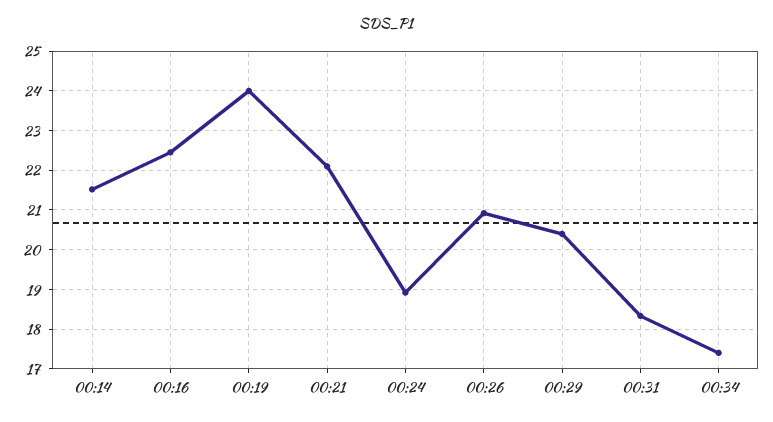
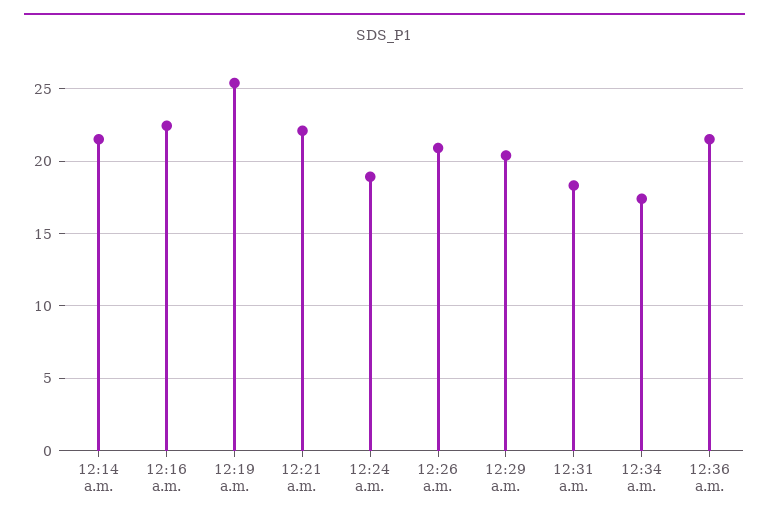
00:19: 24 -> 25.5
12:36 a.m.: none -> 21.5

